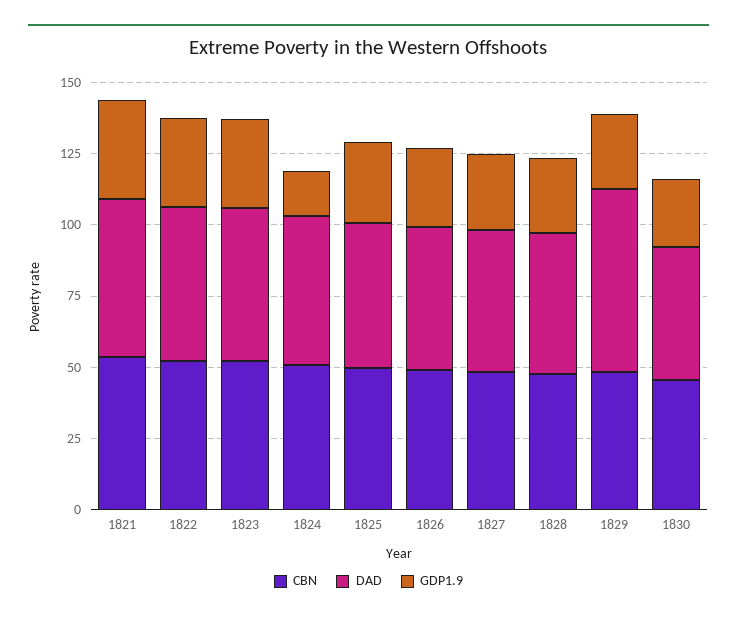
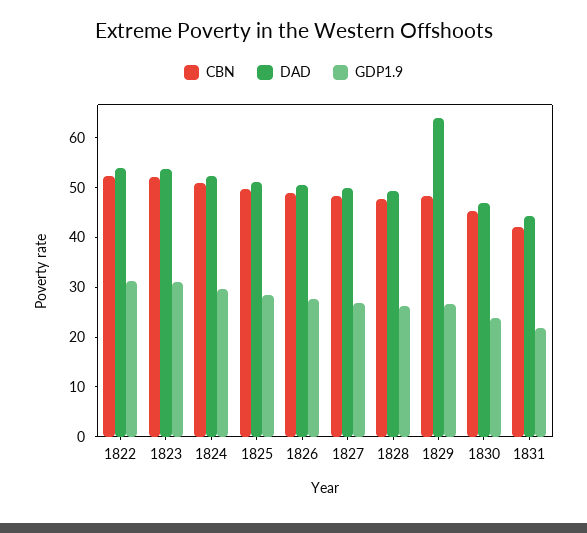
CBN, 1821: 55 -> none
DAD, 1821: 55 -> none
GDP1.9, 1821: 35 -> none
GDP1.9, 1824: 15 -> 30
CBN, 1831: none -> 42
DAD, 1831: none -> 44
GDP1.9, 1831: none -> 22

